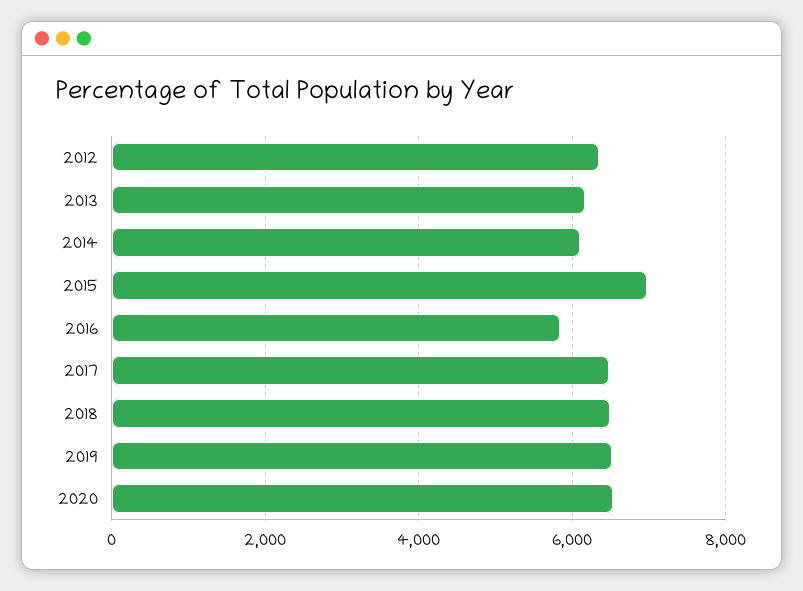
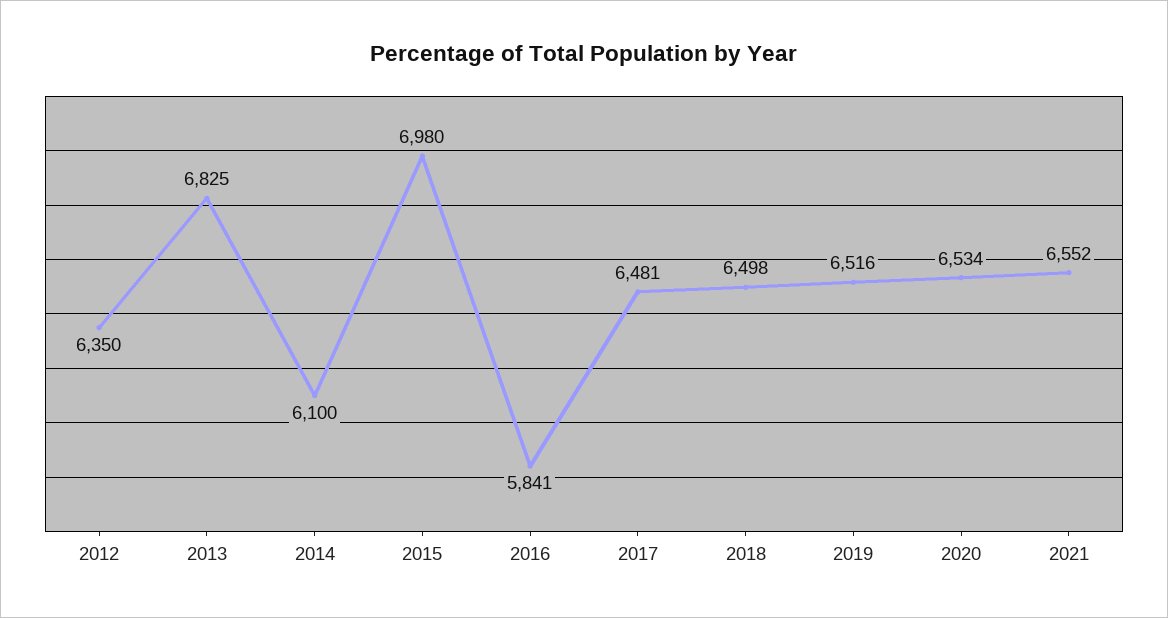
2013: 6200 -> 6825
2021: none -> 6552

